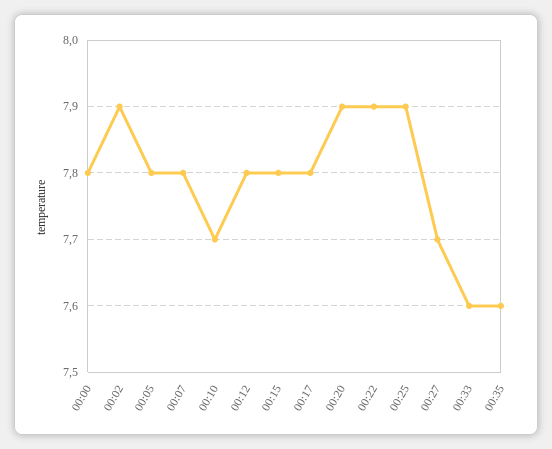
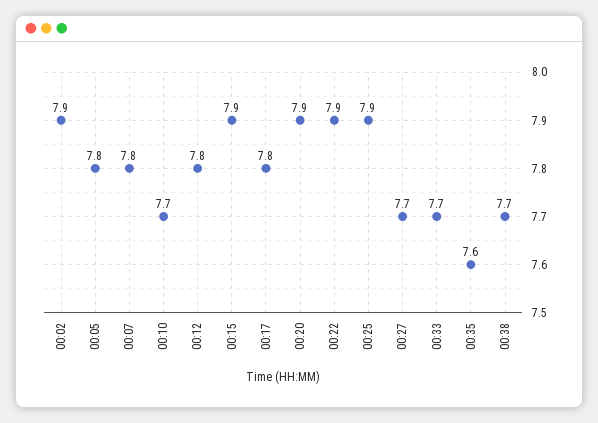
00:00: 7.8 -> none
00:15: 7.8 -> 7.9
00:33: 7.6 -> 7.7
00:38: none -> 7.7

